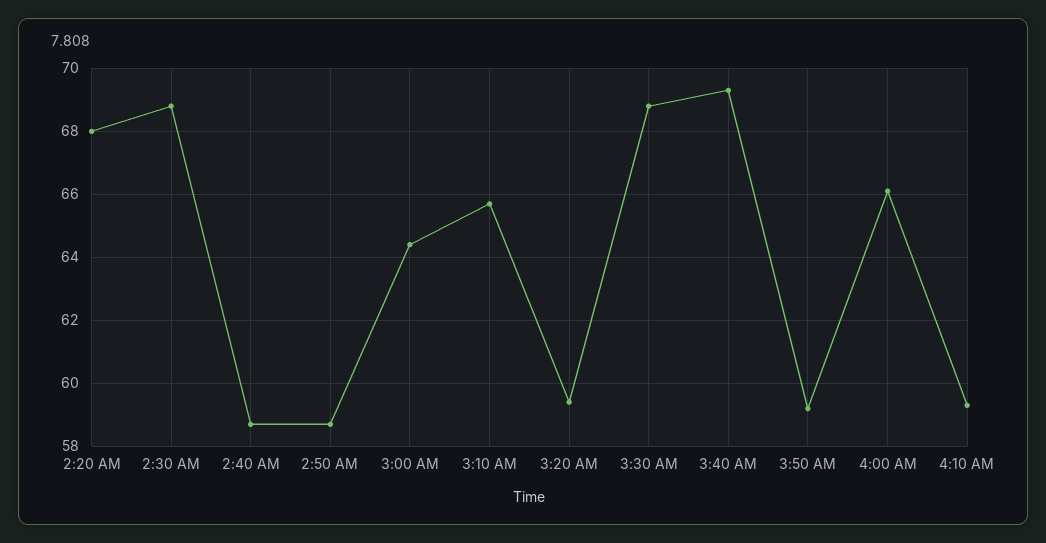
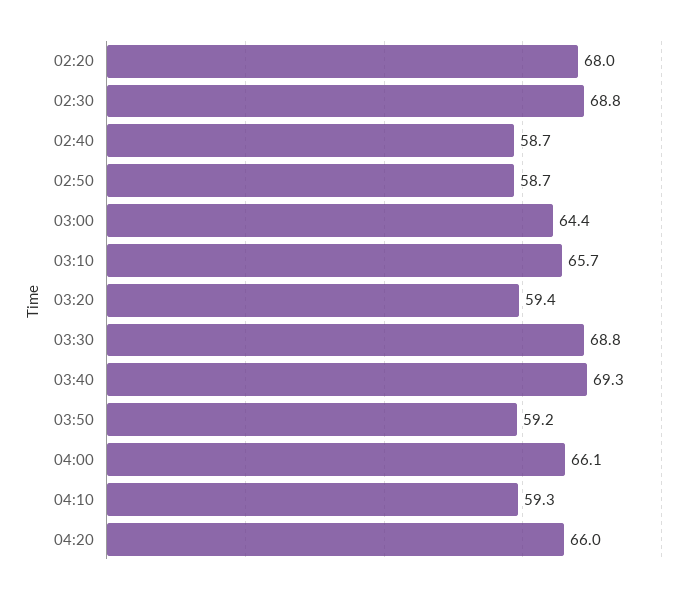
04:20: none -> 66

